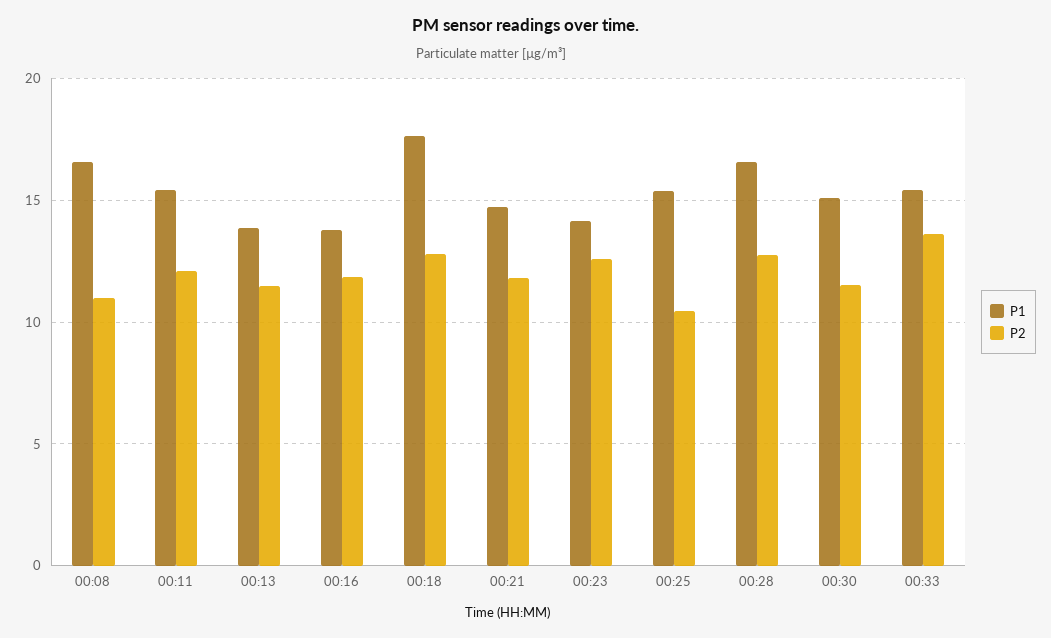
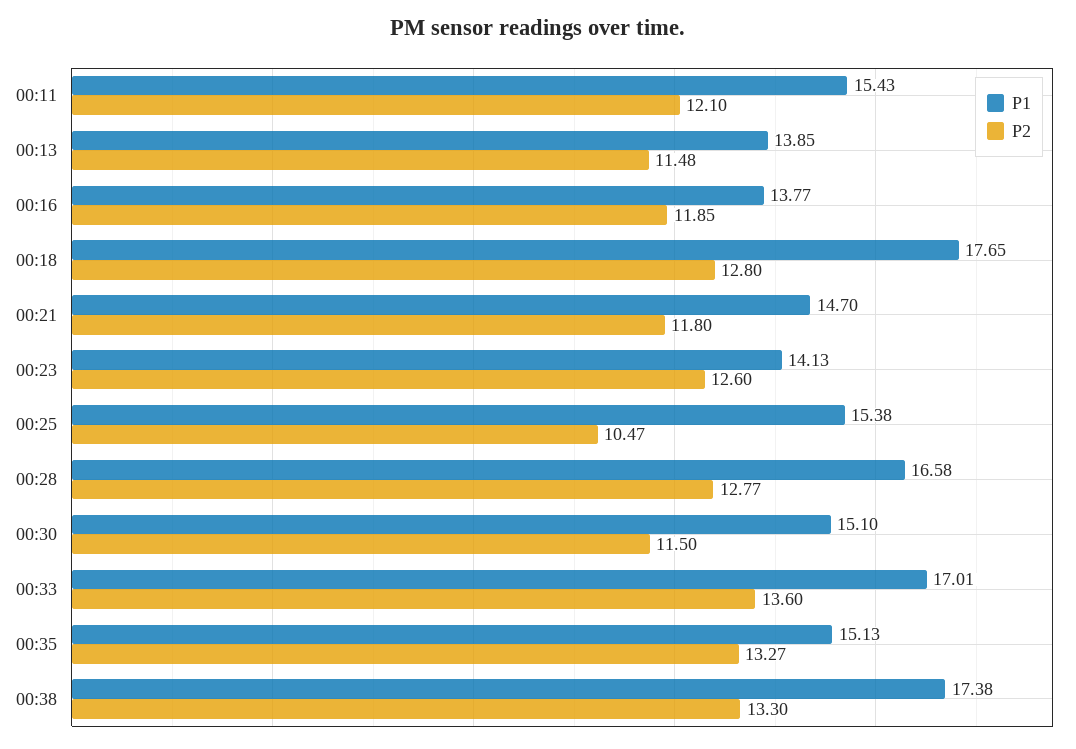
P1, 00:08: 16.5 -> none
P2, 00:08: 11 -> none
P1, 00:33: 15.5 -> 17.01
P1, 00:35: none -> 15.13
P2, 00:35: none -> 13.27
P1, 00:38: none -> 17.38
P2, 00:38: none -> 13.3

